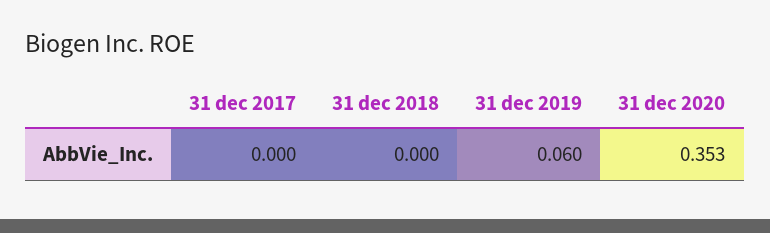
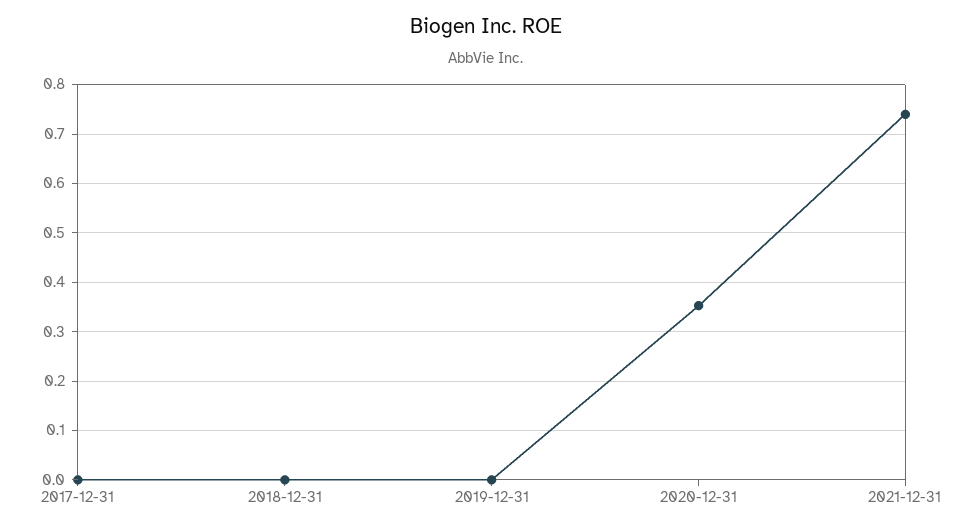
31 dec 2019: 0.06 -> 0
2021-12-31: none -> 0.74

